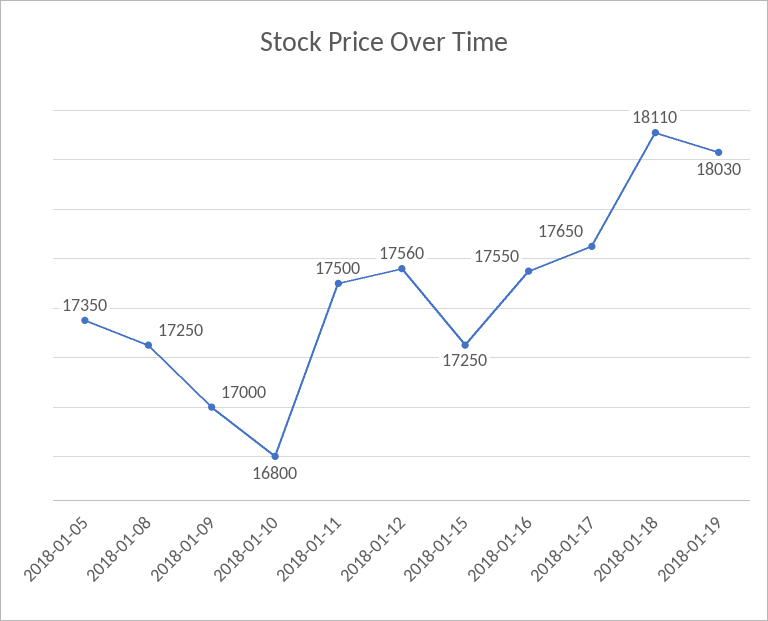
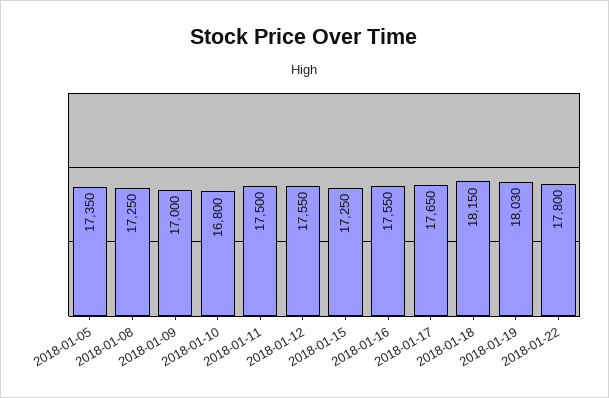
2018-01-12: 17560 -> 17550
2018-01-18: 18110 -> 18150
2018-01-22: none -> 17800

